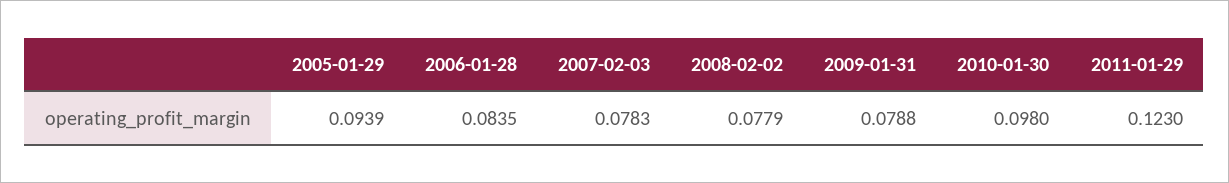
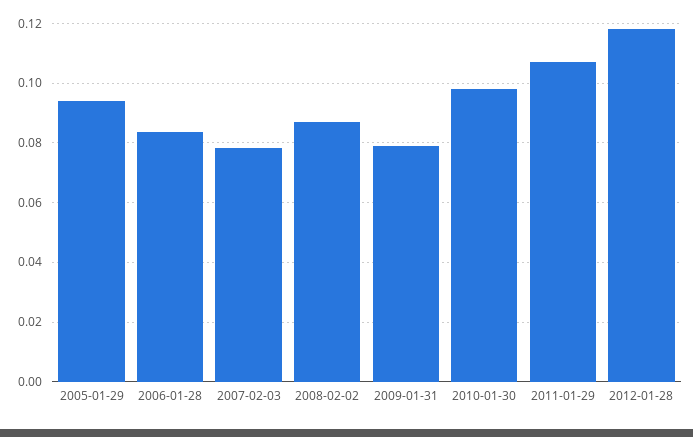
2008-02-02: 0.0779 -> 0.0875
2011-01-29: 0.123 -> 0.1075
2012-01-28: none -> 0.1175

